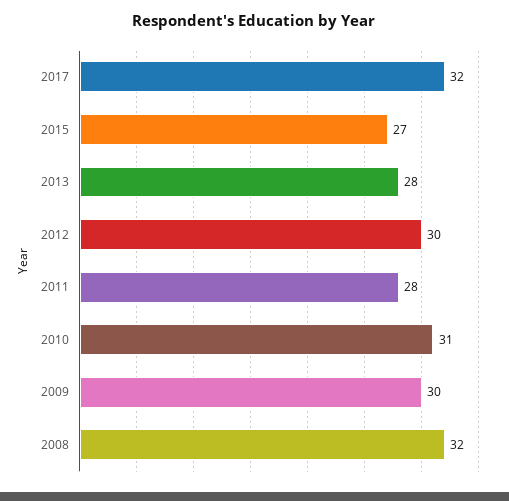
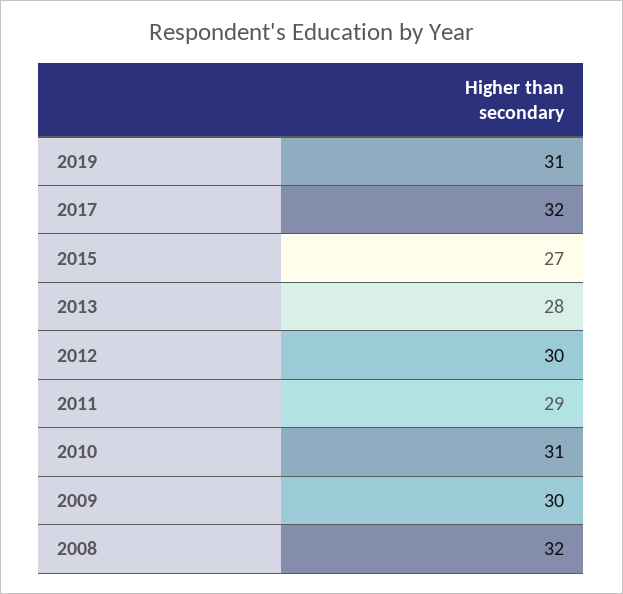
2011: 28 -> 29
2019: none -> 31

